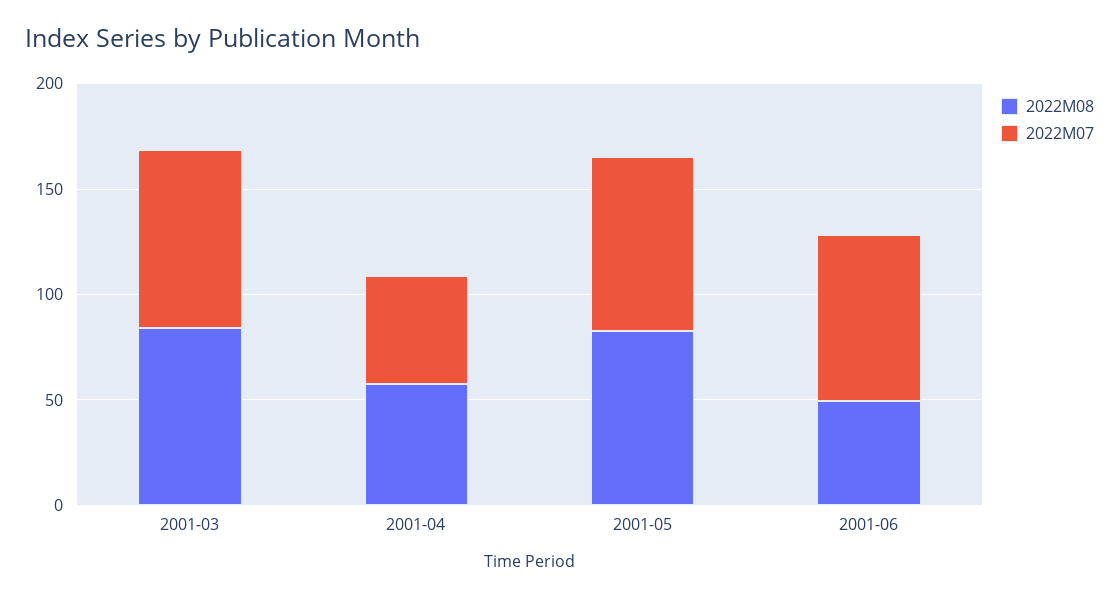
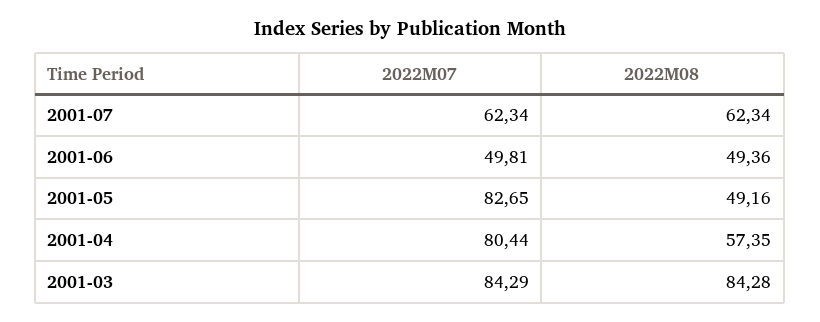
2022M07, 2001-04: 50 -> 80.44
2022M08, 2001-05: 80 -> 49.16
2022M07, 2001-06: 80 -> 49.81
2022M07, 2001-07: none -> 62.34
2022M08, 2001-07: none -> 62.34

